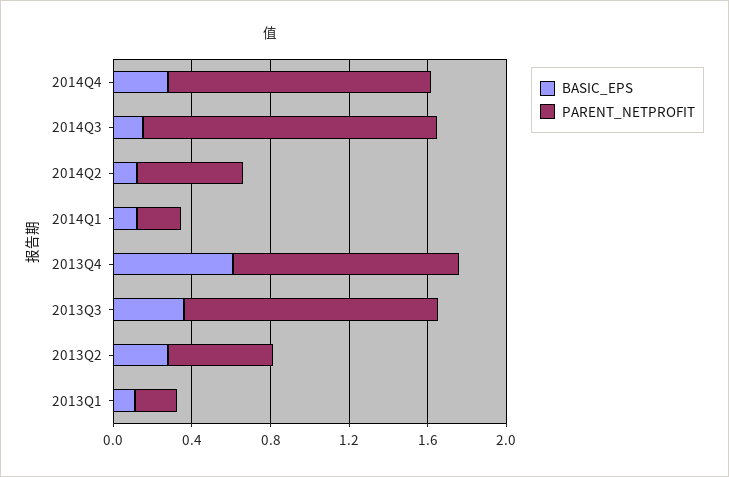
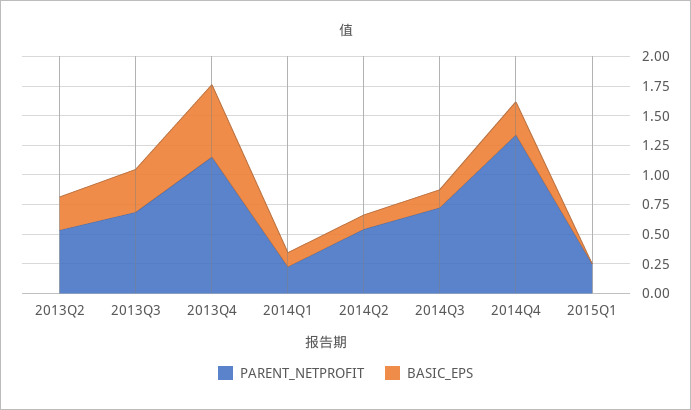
PARENT_NETPROFIT, 2014Q3: 1.5 -> 0.75
PARENT_NETPROFIT, 2013Q3: 1.3 -> 0.75
BASIC_EPS, 2013Q1: 0.1 -> none
PARENT_NETPROFIT, 2013Q1: 0.2 -> none
PARENT_NETPROFIT, 2015Q1: none -> 0.25
BASIC_EPS, 2015Q1: none -> 0

